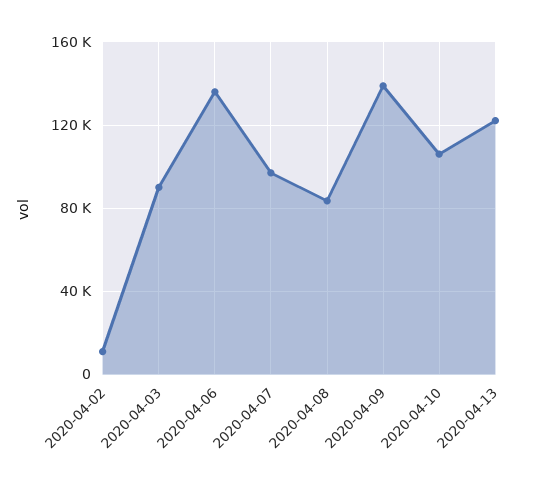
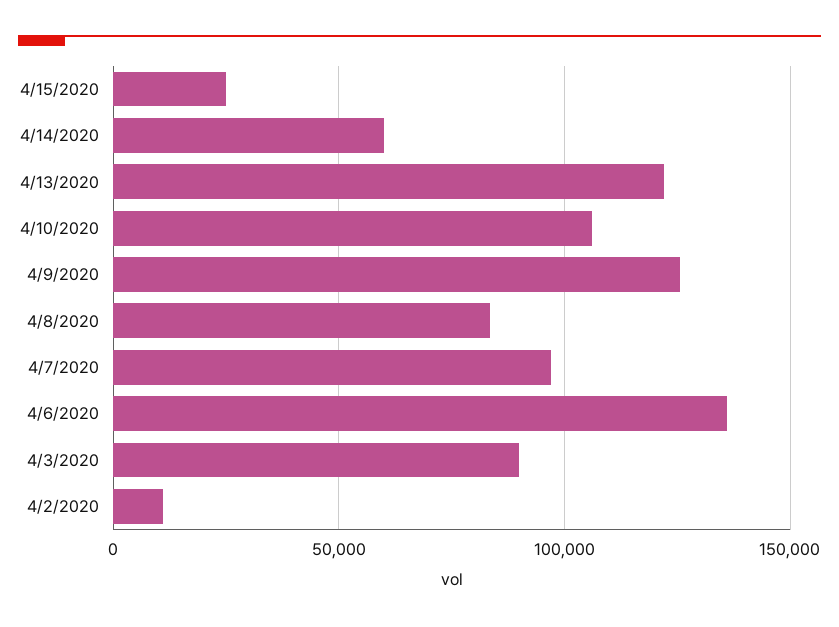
2020-04-09: 140000 -> 125000
4/15/2020: none -> 25000
4/14/2020: none -> 60000

